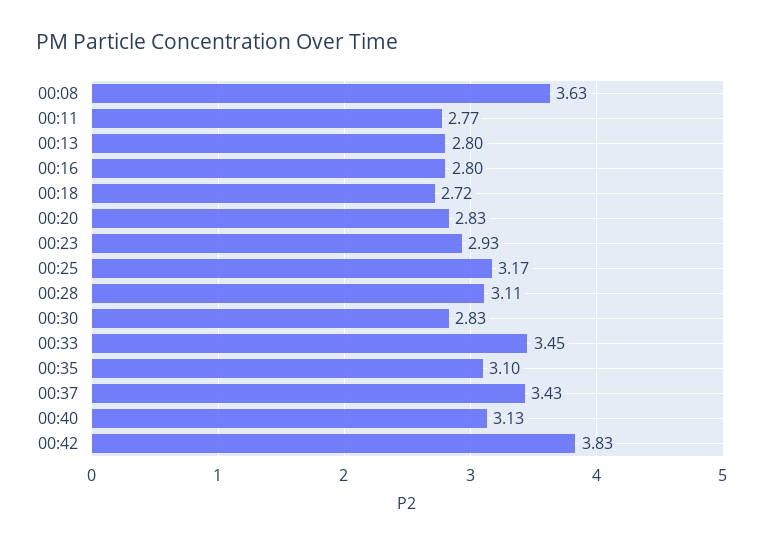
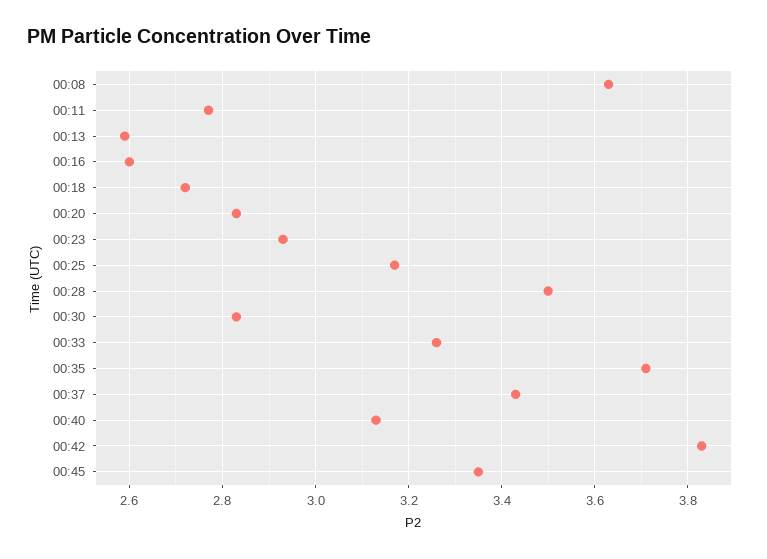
00:13: 2.8 -> 2.6
00:16: 2.8 -> 2.6
00:28: 3.11 -> 3.5
00:33: 3.45 -> 3.25
00:35: 3.1 -> 3.7
00:45: none -> 3.35

